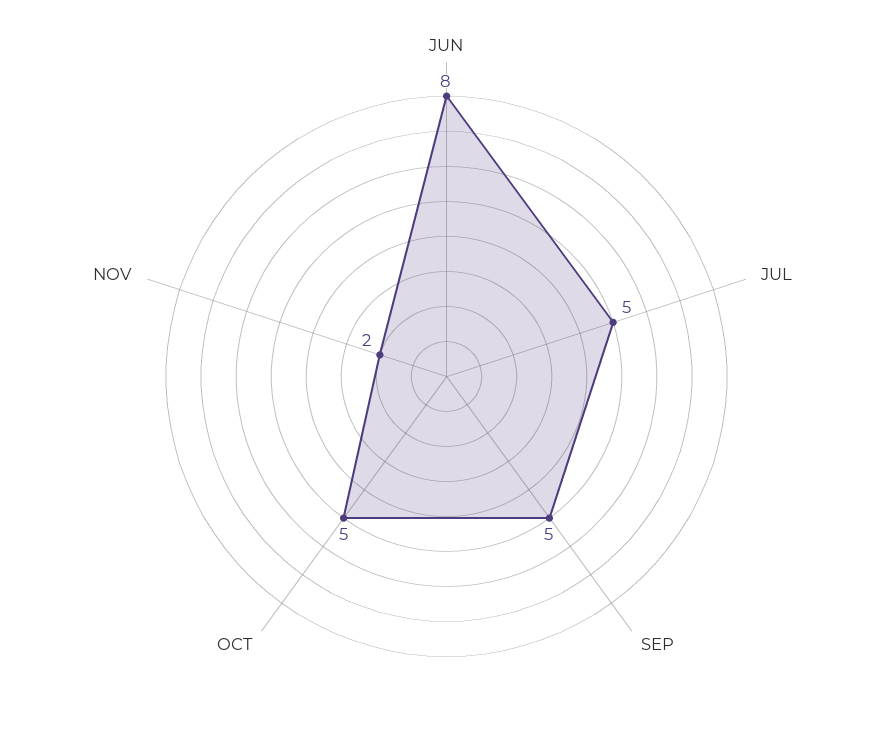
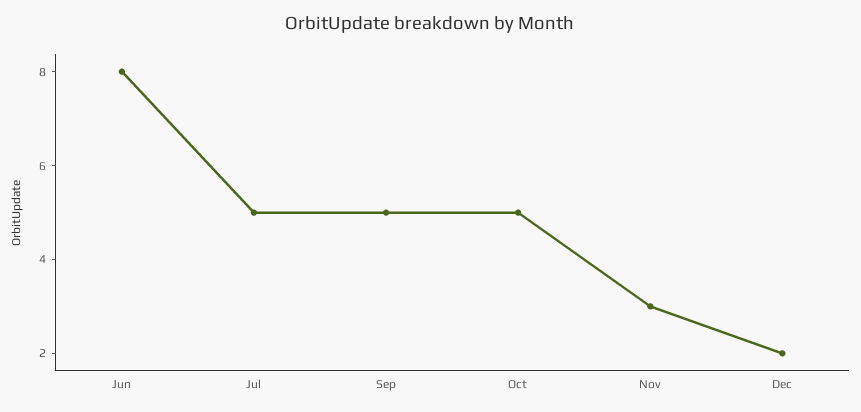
NOV: 2 -> 3
Dec: none -> 2

